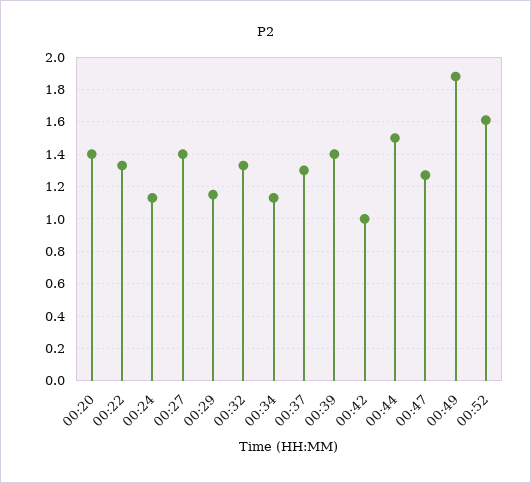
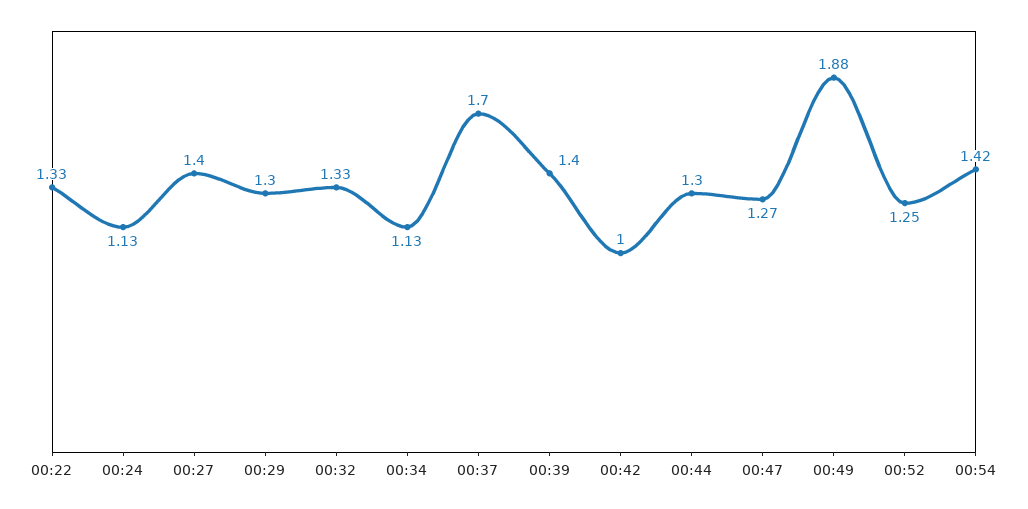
00:20: 1.4 -> none
00:29: 1.15 -> 1.3
00:37: 1.3 -> 1.7
00:44: 1.5 -> 1.3
00:52: 1.6 -> 1.25
00:54: none -> 1.42

